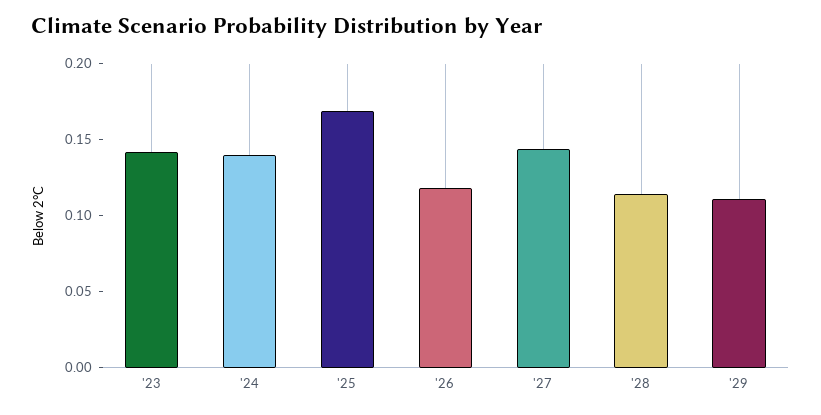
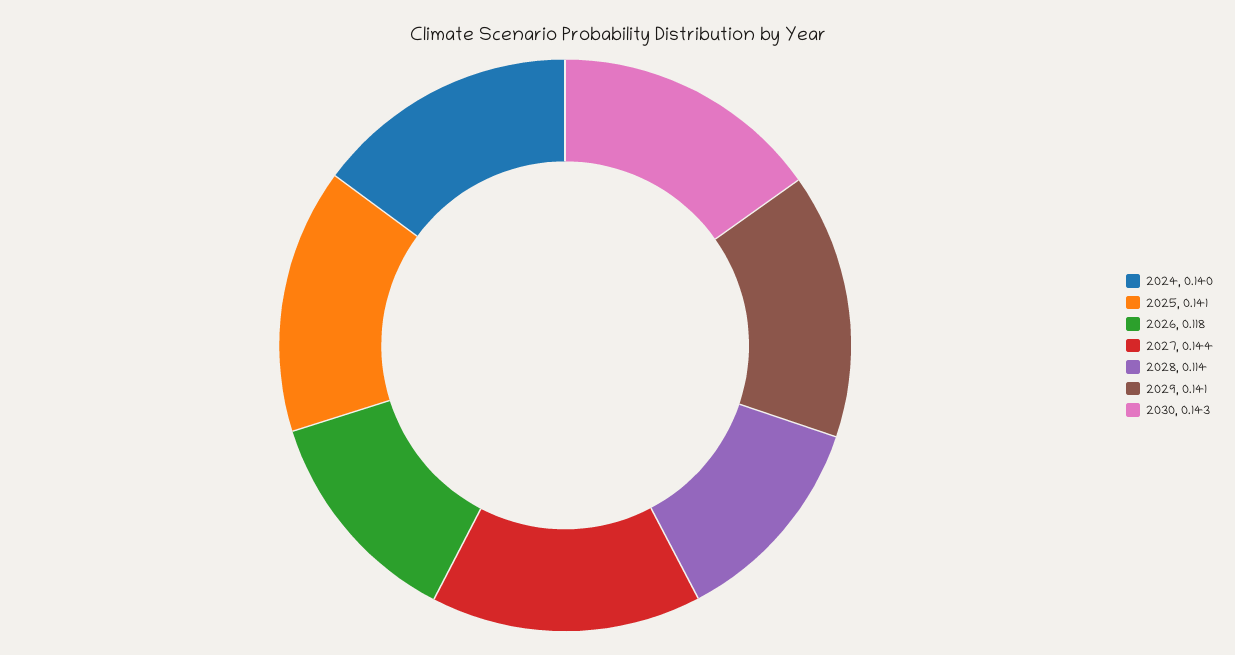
'23: 0.14 -> none
'25: 0.17 -> 0.141
'29: 0.11 -> 0.141
2030: none -> 0.143

